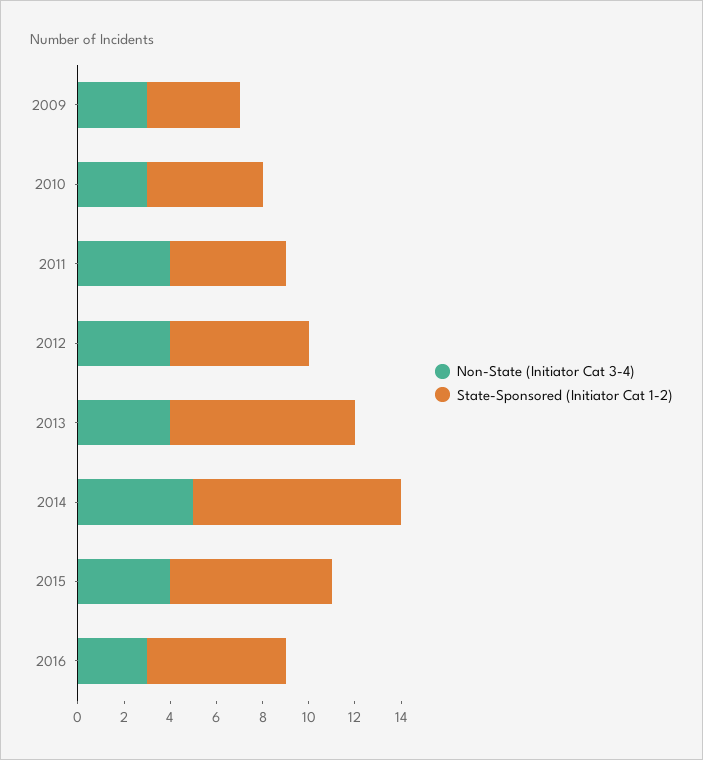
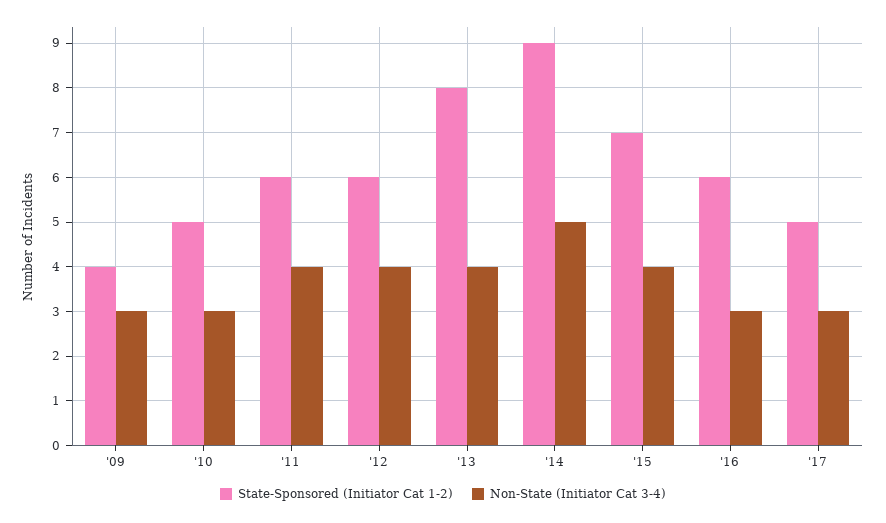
State-Sponsored (Initiator Cat 1-2), 2011: 5 -> 6
State-Sponsored (Initiator Cat 1-2), '17: none -> 5
Non-State (Initiator Cat 3-4), '17: none -> 3

